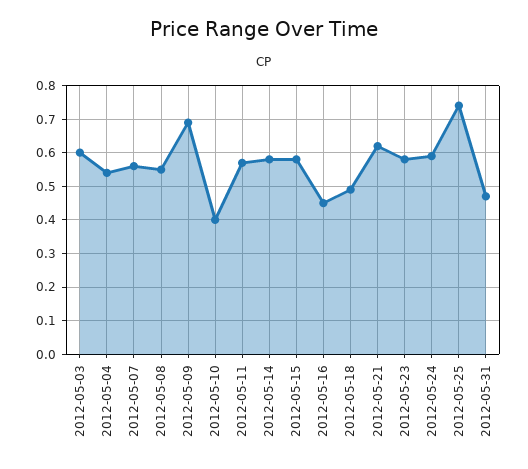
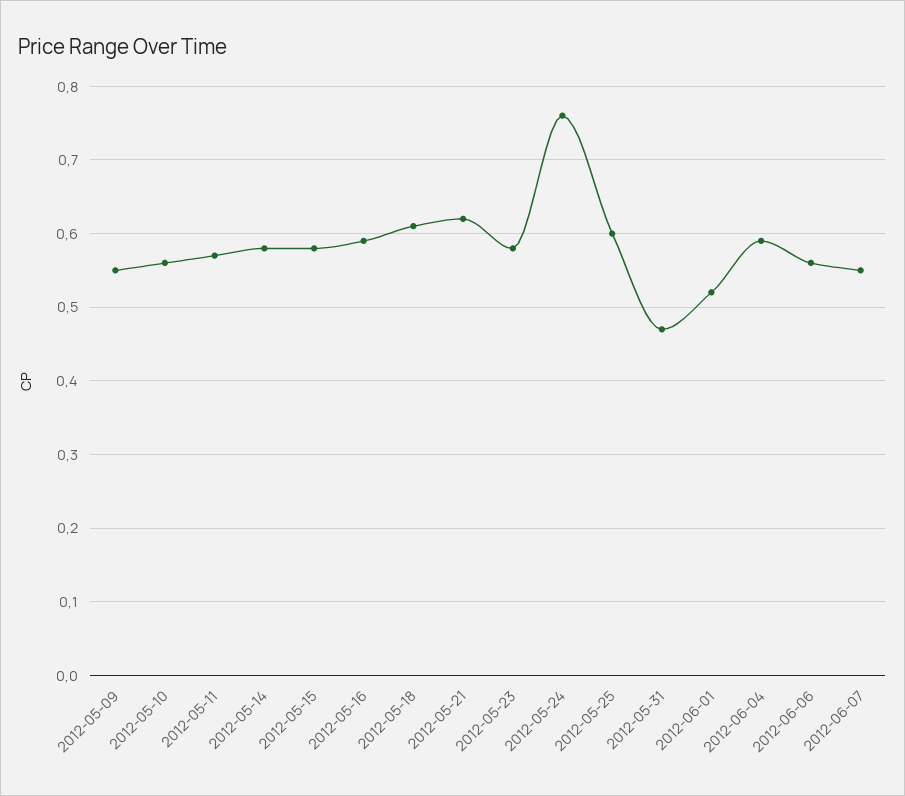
2012-05-03: 0.6 -> none
2012-05-04: 0.55 -> none
2012-05-07: 0.55 -> none
2012-05-08: 0.55 -> none
2012-05-09: 0.7 -> 0.55
2012-05-10: 0.4 -> 0.56
2012-05-16: 0.45 -> 0.59
2012-05-18: 0.5 -> 0.61
2012-05-24: 0.6 -> 0.76
2012-05-25: 0.75 -> 0.6
2012-06-01: none -> 0.52
2012-06-04: none -> 0.59
2012-06-06: none -> 0.56
2012-06-07: none -> 0.55

